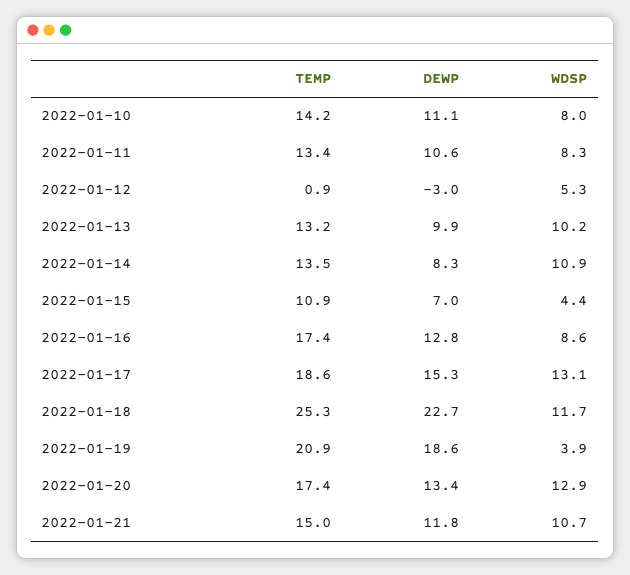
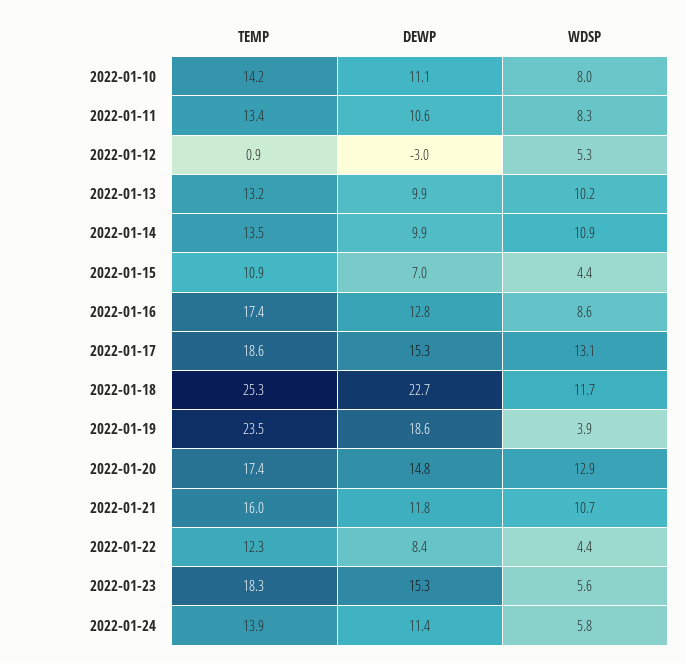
DEWP, 2022-01-14: 8.3 -> 9.9
TEMP, 2022-01-19: 20.9 -> 23.5
DEWP, 2022-01-20: 13.4 -> 14.8
TEMP, 2022-01-21: 15 -> 16
TEMP, 2022-01-22: none -> 12.3
DEWP, 2022-01-22: none -> 8.4
WDSP, 2022-01-22: none -> 4.4
TEMP, 2022-01-23: none -> 18.3
DEWP, 2022-01-23: none -> 15.3
WDSP, 2022-01-23: none -> 5.6
TEMP, 2022-01-24: none -> 13.9
DEWP, 2022-01-24: none -> 11.4
WDSP, 2022-01-24: none -> 5.8

